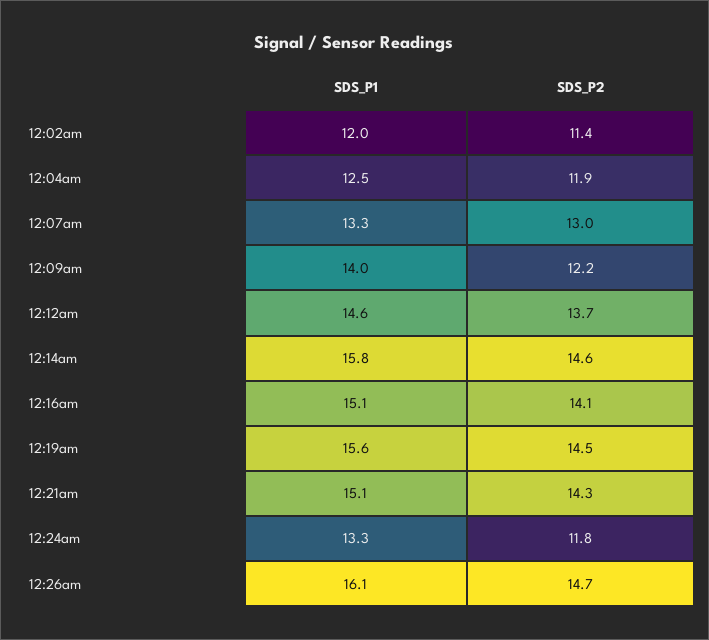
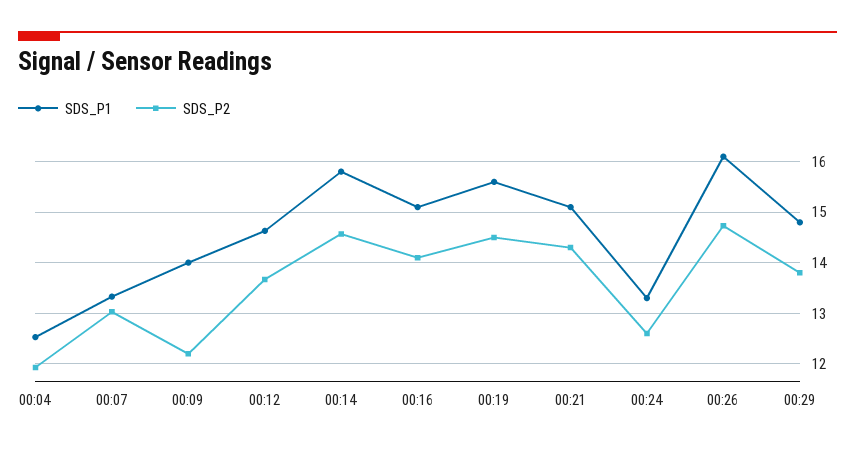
SDS_P1, 12:02am: 12 -> none
SDS_P2, 12:02am: 11.4 -> none
SDS_P2, 12:24am: 11.8 -> 12.6
SDS_P1, 00:29: none -> 14.8
SDS_P2, 00:29: none -> 13.8

